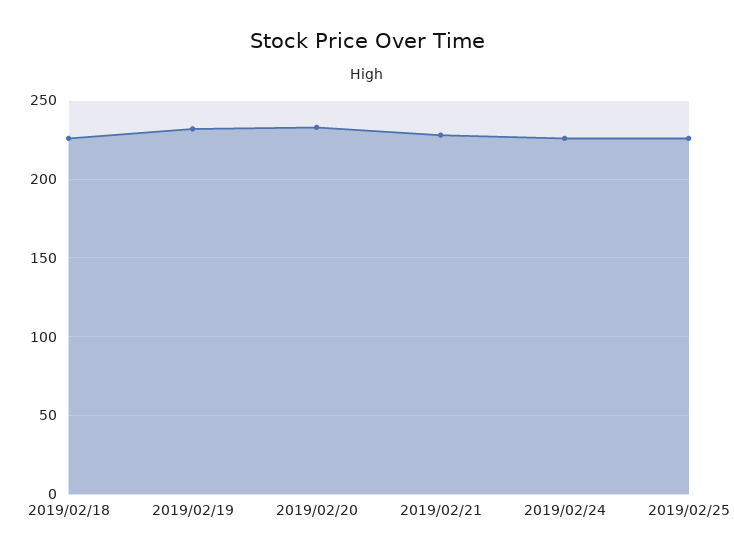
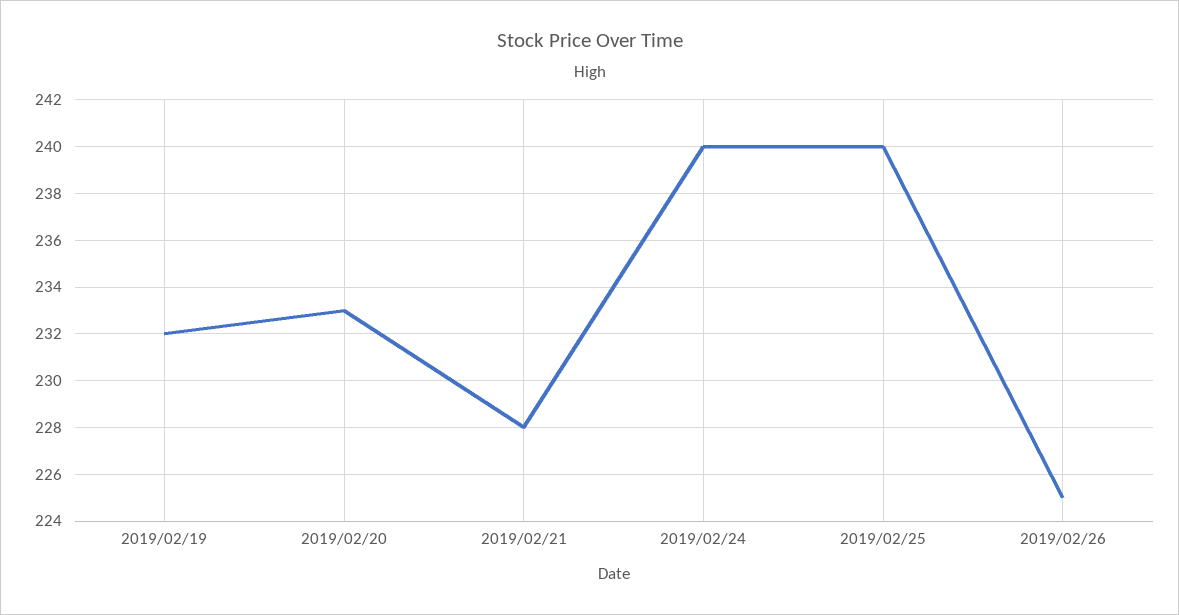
2019/02/18: 225 -> none
2019/02/24: 225 -> 240
2019/02/25: 225 -> 240
2019/02/26: none -> 225

